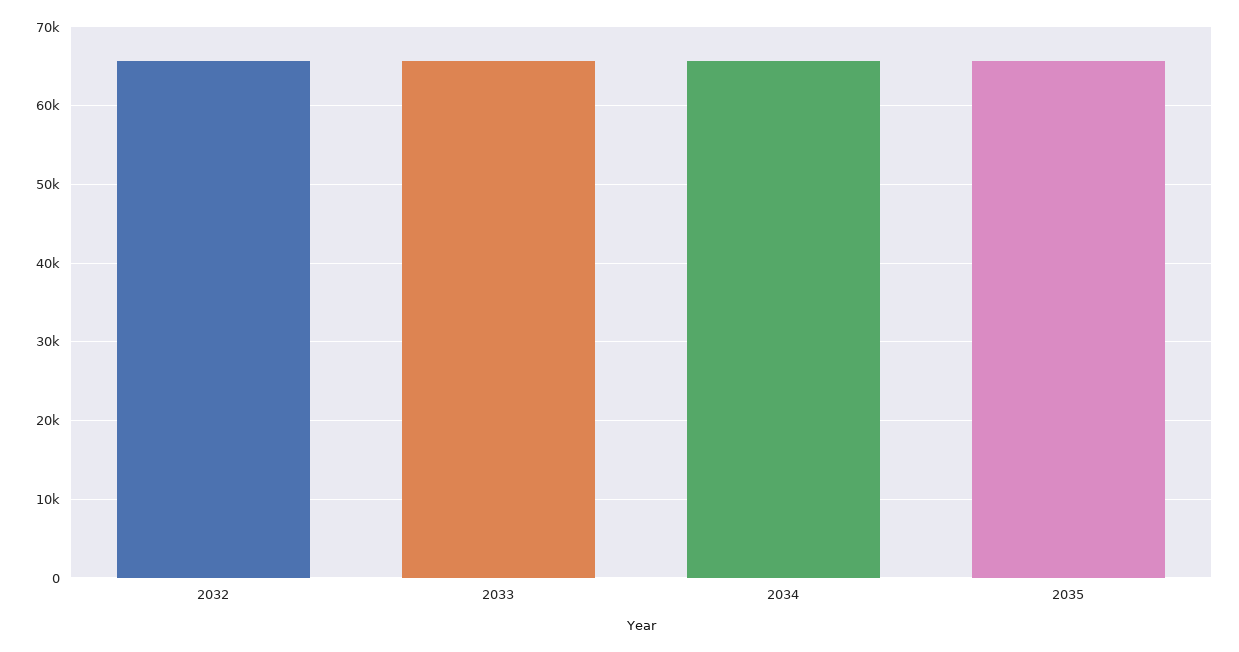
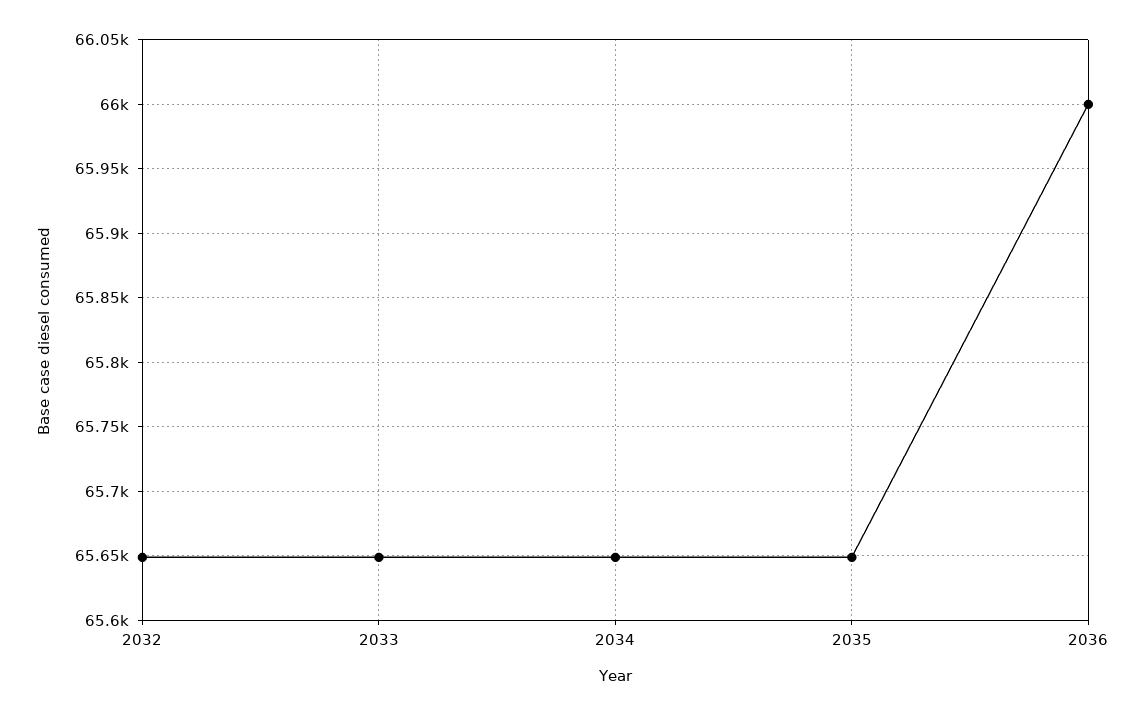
2036: none -> 66000

